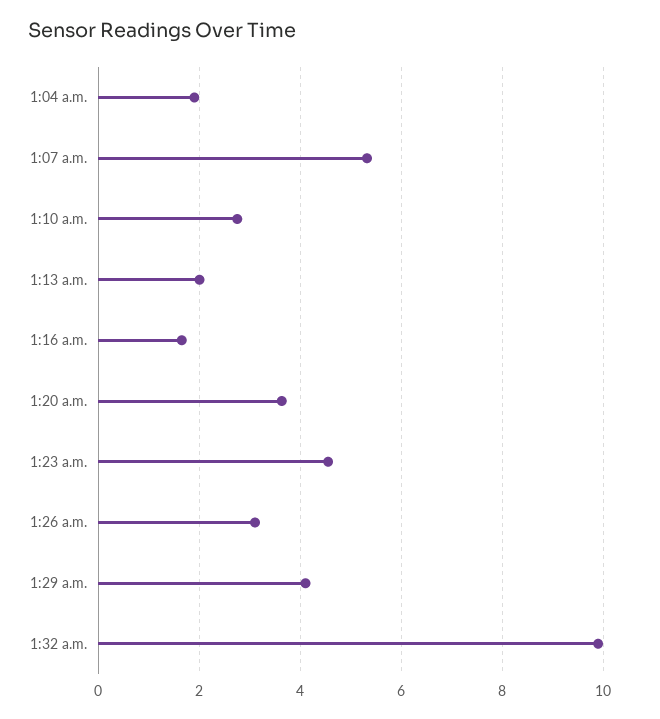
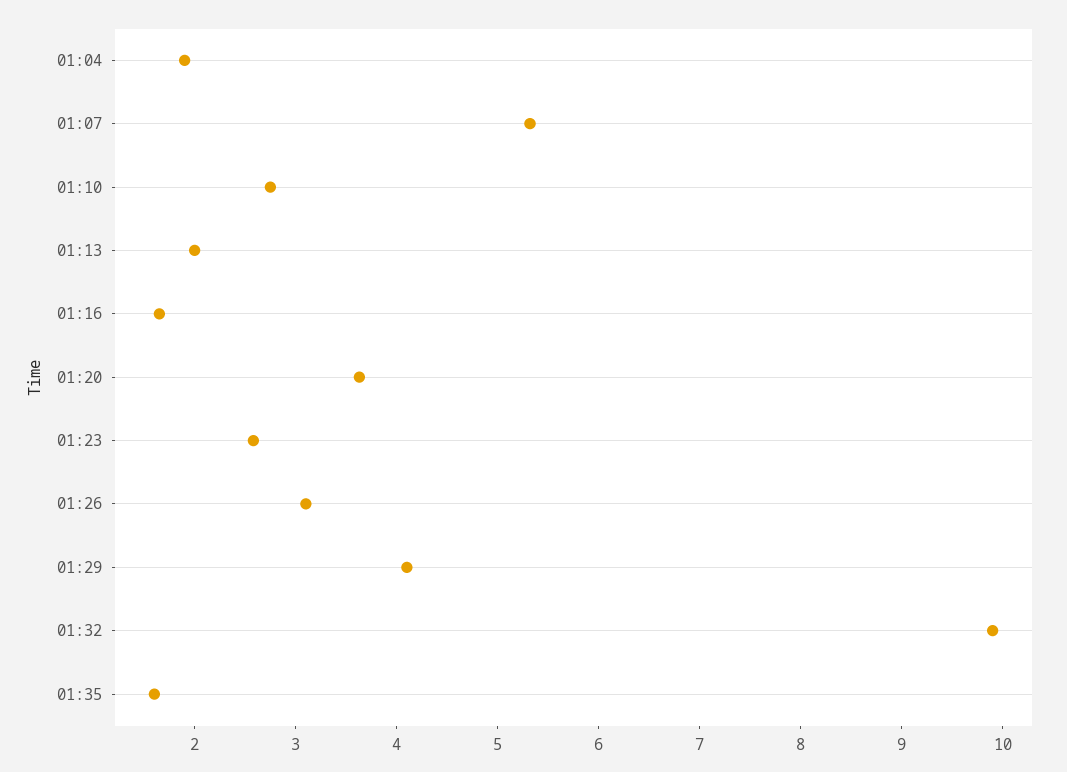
1:23 a.m.: 4.6 -> 2.6
01:35: none -> 1.6

